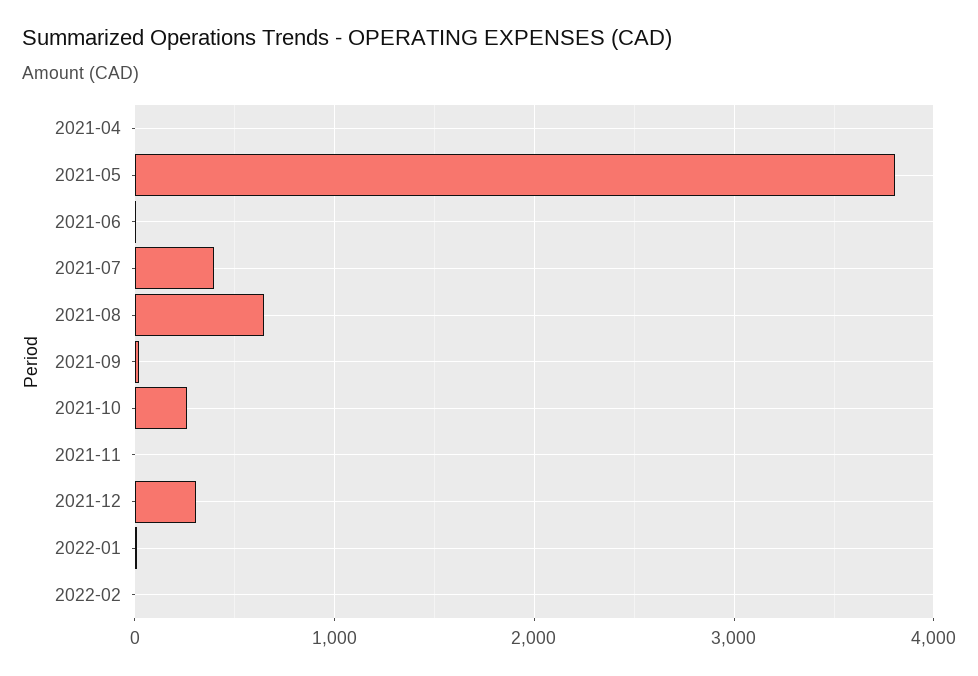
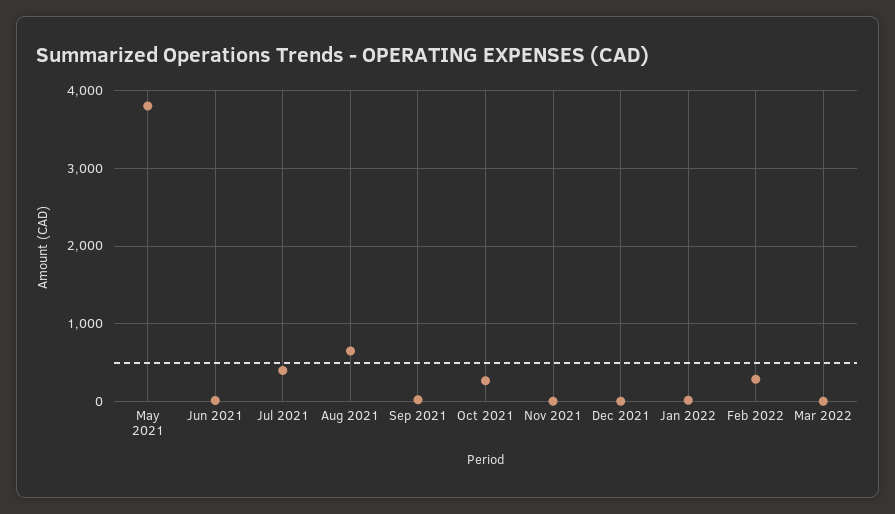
2021-04: 0 -> none
2021-12: 300 -> 0
2022-02: 0 -> 300
Mar 2022: none -> 0

